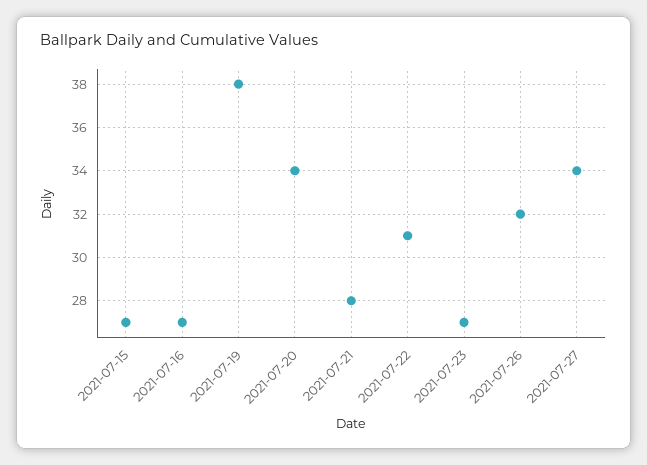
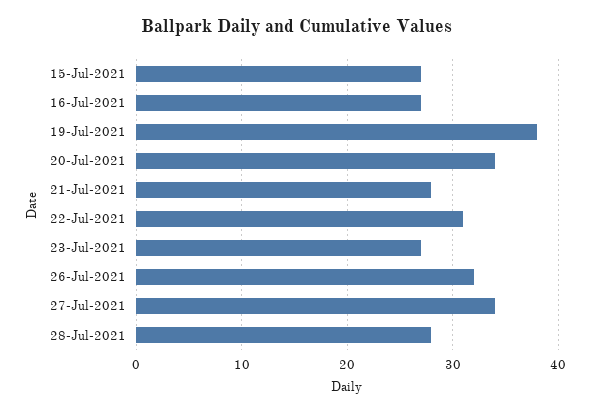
28-Jul-2021: none -> 28

